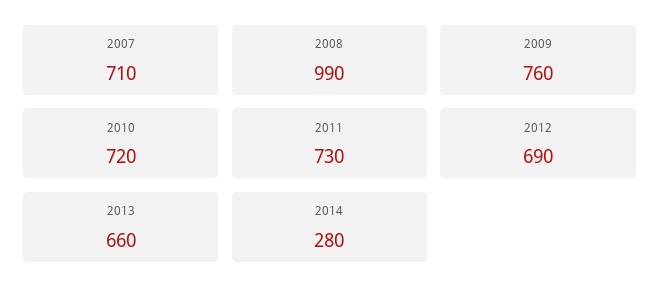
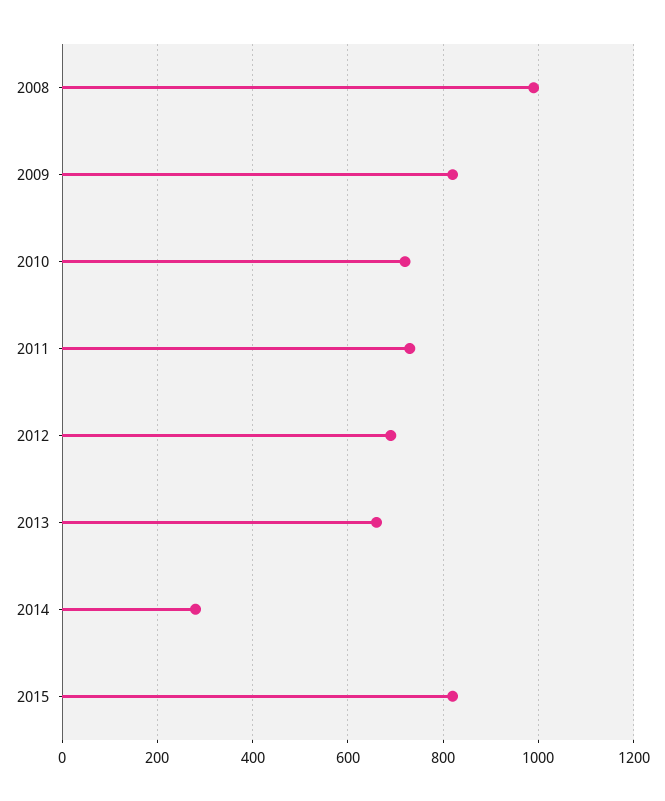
2007: 710 -> none
2009: 760 -> 820
2015: none -> 820

